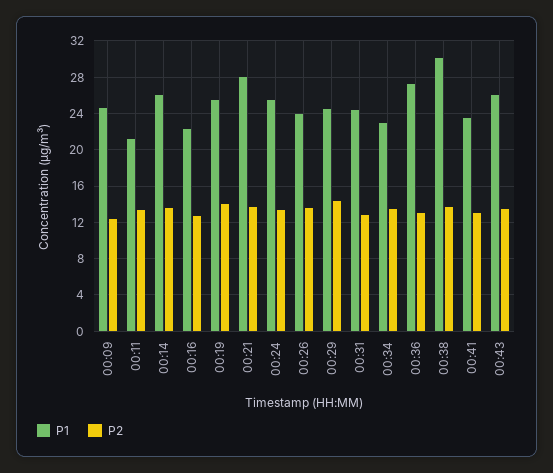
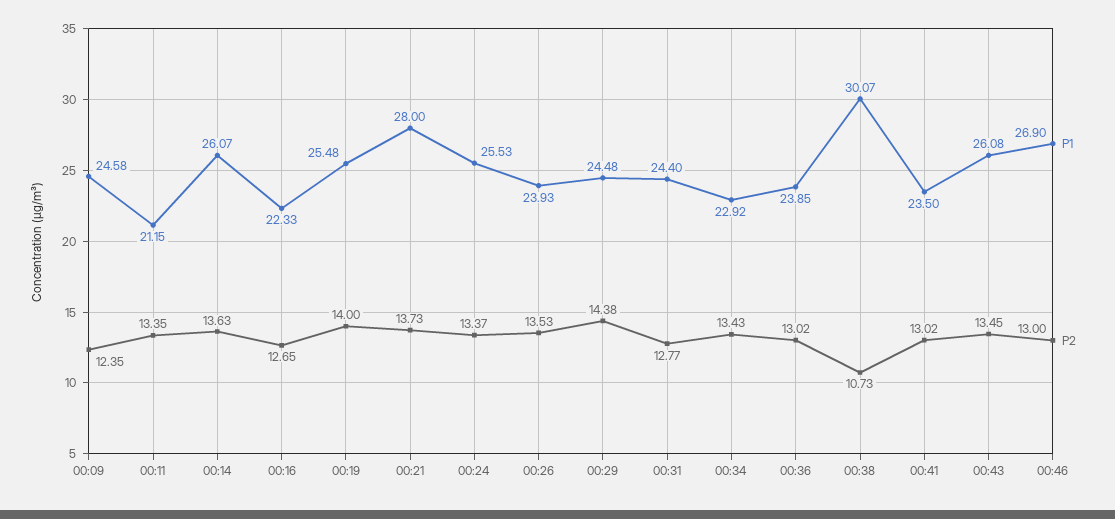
P1, 00:36: 27 -> 23.85
P2, 00:38: 14 -> 10.73
P1, 00:46: none -> 26.9
P2, 00:46: none -> 13

